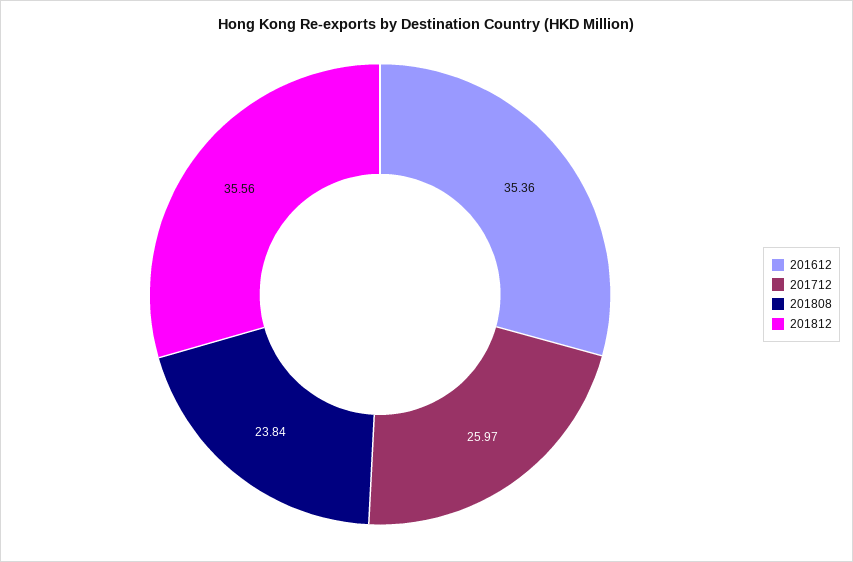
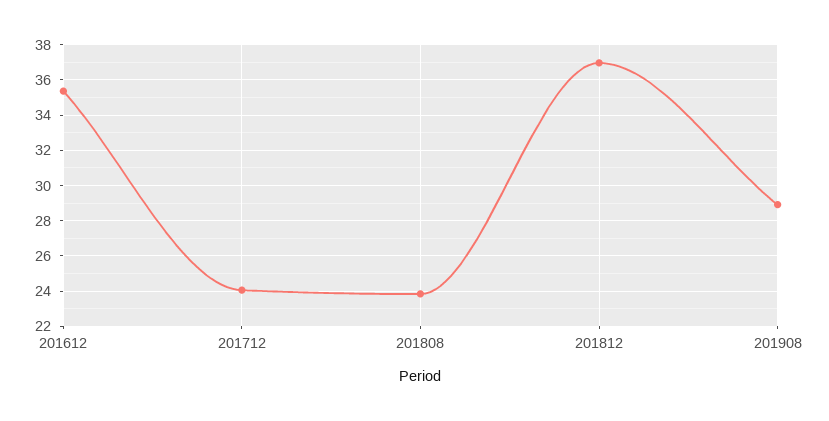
201712: 25.97 -> 24
201812: 35.56 -> 37
201908: none -> 29

